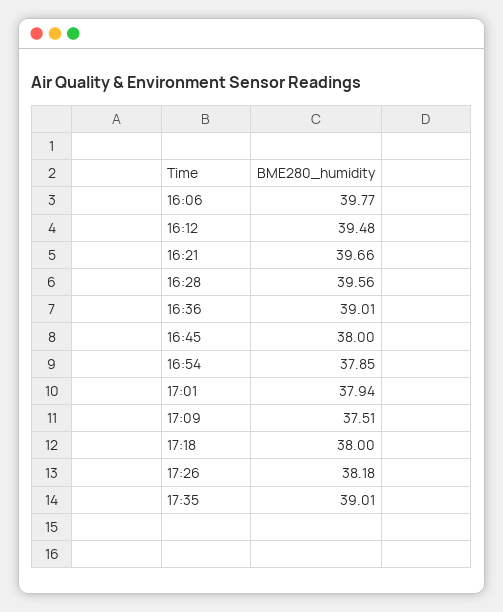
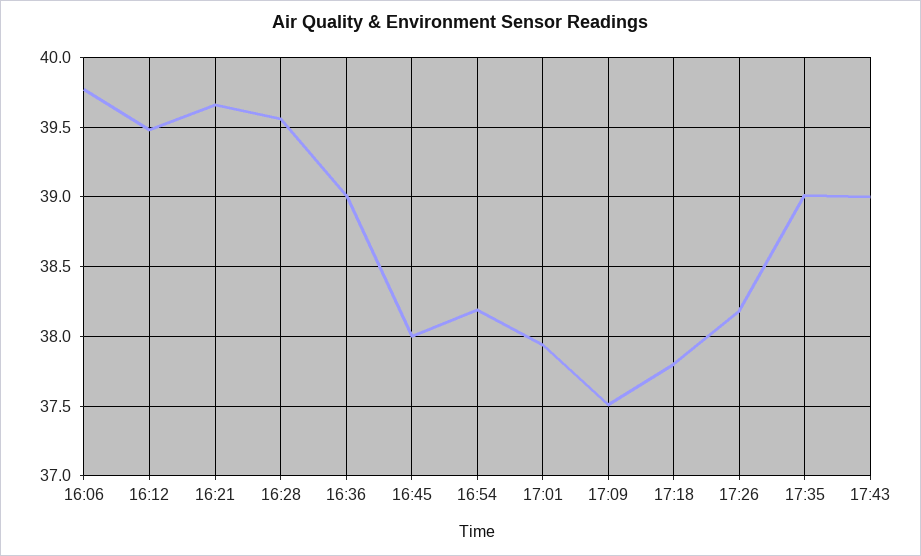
16:54: 37.85 -> 38.2
17:18: 38 -> 37.8
17:43: none -> 39

